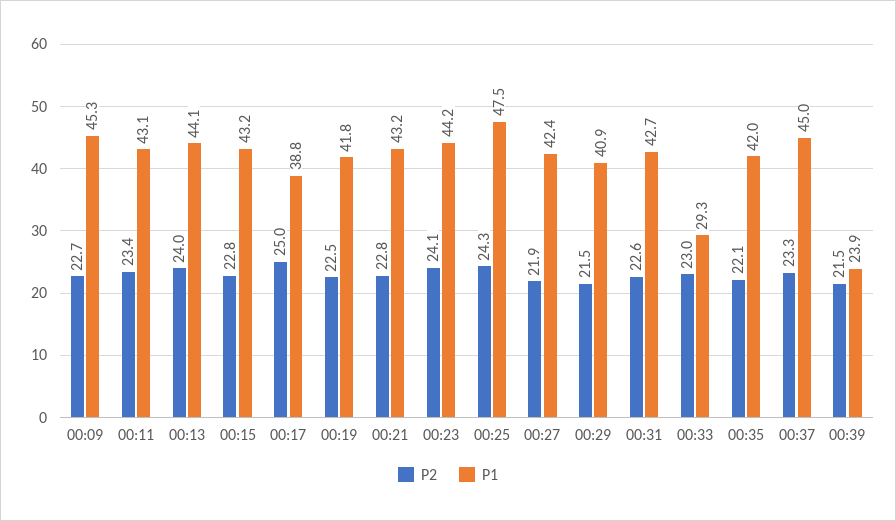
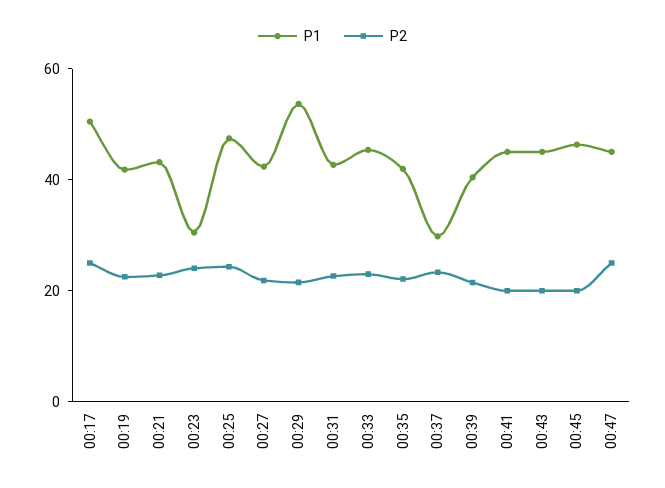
P2, 00:09: 22.7 -> none
P1, 00:09: 45.3 -> none
P2, 00:11: 23.4 -> none
P1, 00:11: 43.1 -> none
P2, 00:13: 24 -> none
P1, 00:13: 44.1 -> none
P2, 00:15: 22.8 -> none
P1, 00:15: 43.2 -> none
P1, 00:17: 38.8 -> 50
P1, 00:23: 44.2 -> 30
P1, 00:29: 40.9 -> 55
P1, 00:33: 29.3 -> 45
P1, 00:37: 45 -> 30
P1, 00:39: 23.9 -> 40
P1, 00:41: none -> 45
P2, 00:41: none -> 20
P1, 00:43: none -> 45
P2, 00:43: none -> 20
P1, 00:45: none -> 45
P2, 00:45: none -> 20
P1, 00:47: none -> 45
P2, 00:47: none -> 25

